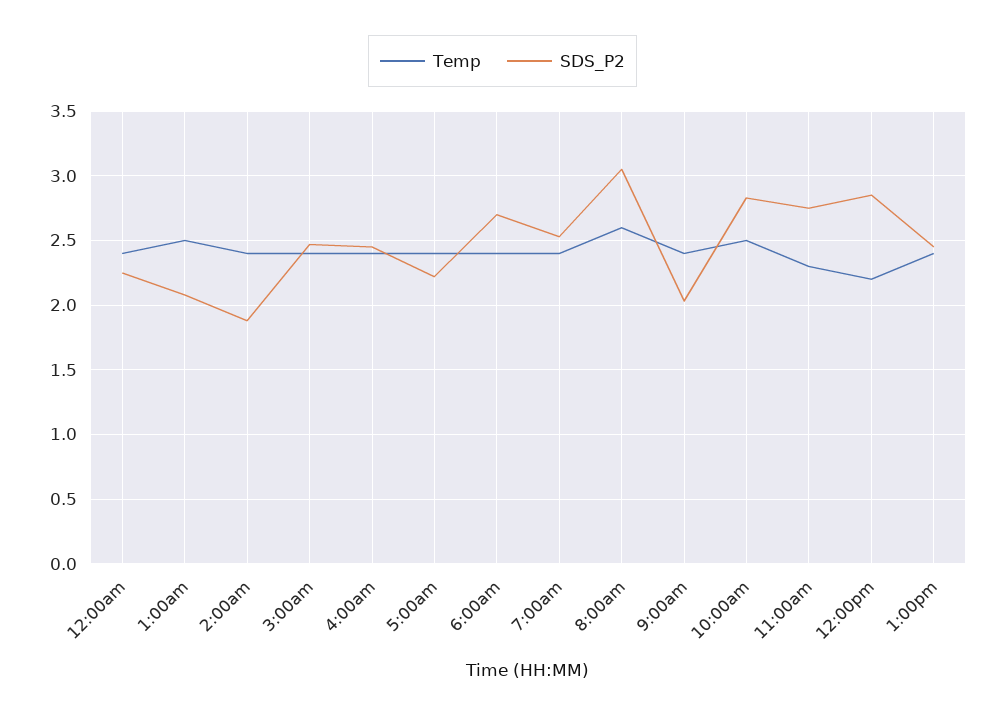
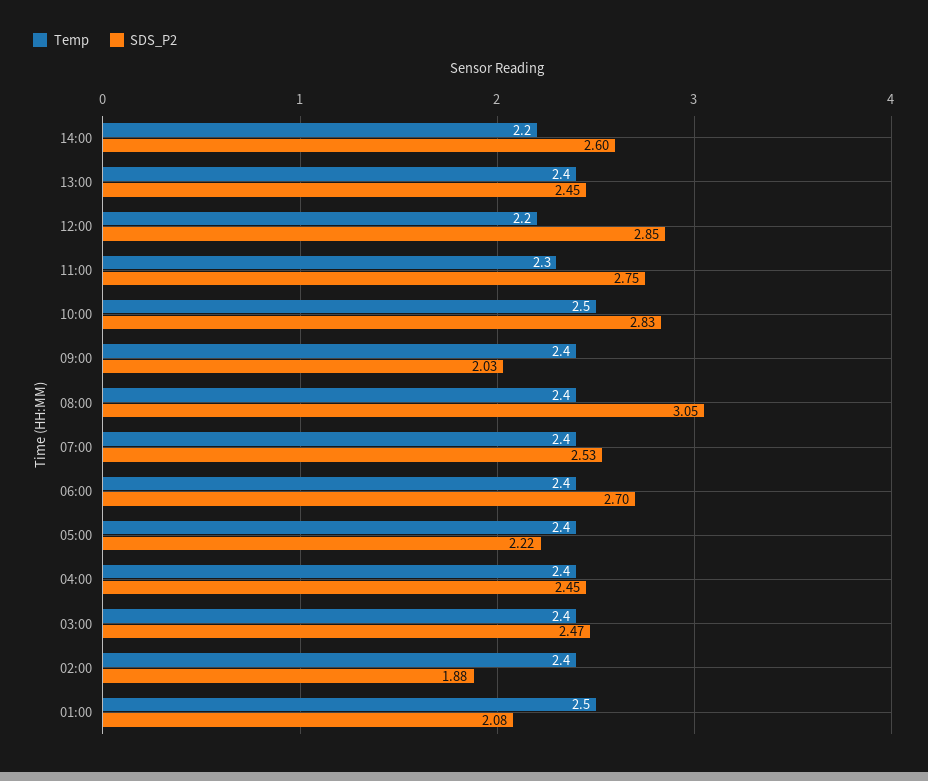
Temp, 12:00am: 2.4 -> none
SDS_P2, 12:00am: 2.25 -> none
Temp, 8:00am: 2.6 -> 2.4
Temp, 14:00: none -> 2.2
SDS_P2, 14:00: none -> 2.6

